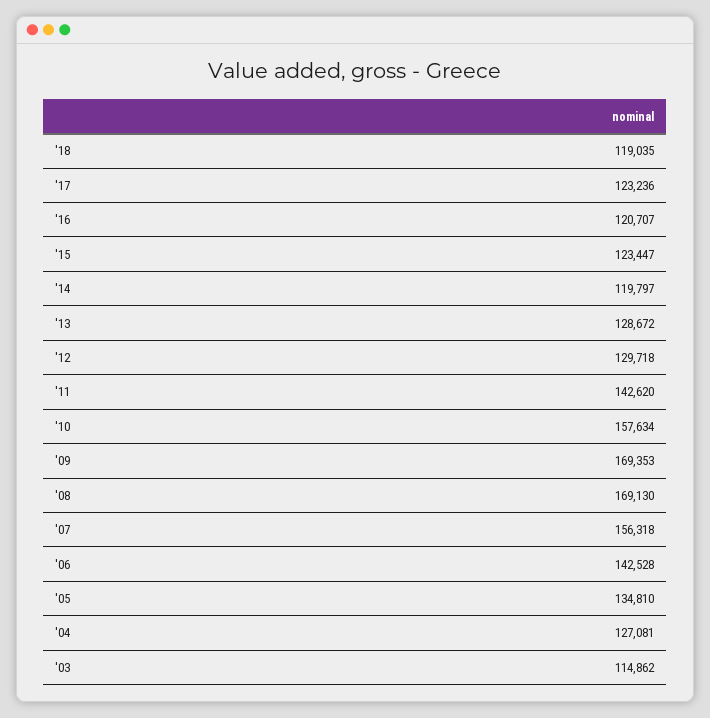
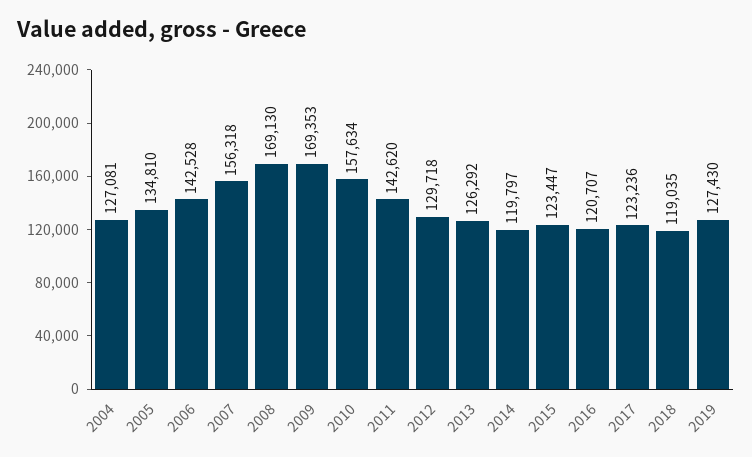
'13: 128672 -> 126292
'03: 114862 -> none
2019: none -> 127430

